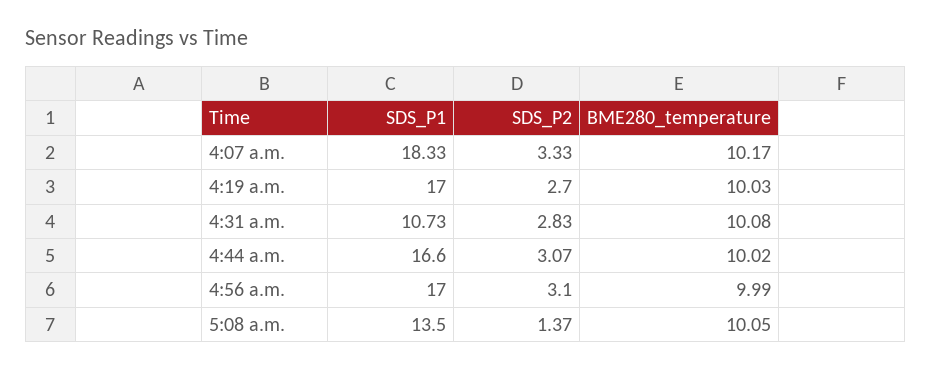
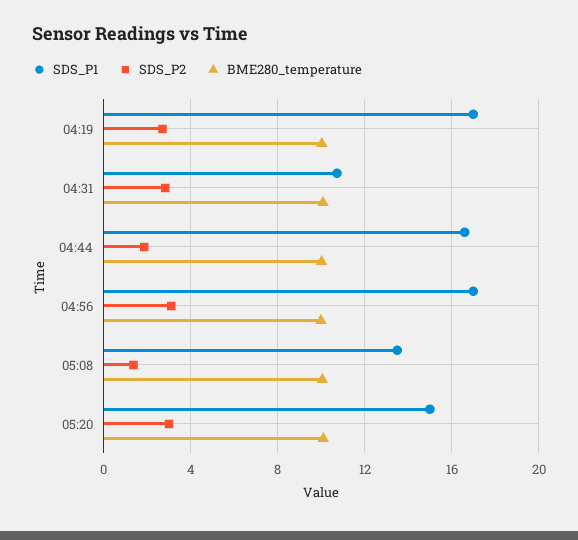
SDS_P1, 4:07 a.m.: 18.33 -> none
SDS_P2, 4:07 a.m.: 3.33 -> none
BME280_temperature, 4:07 a.m.: 10.17 -> none
SDS_P2, 4:44 a.m.: 3.07 -> 2
SDS_P1, 05:20: none -> 15
SDS_P2, 05:20: none -> 3
BME280_temperature, 05:20: none -> 10

